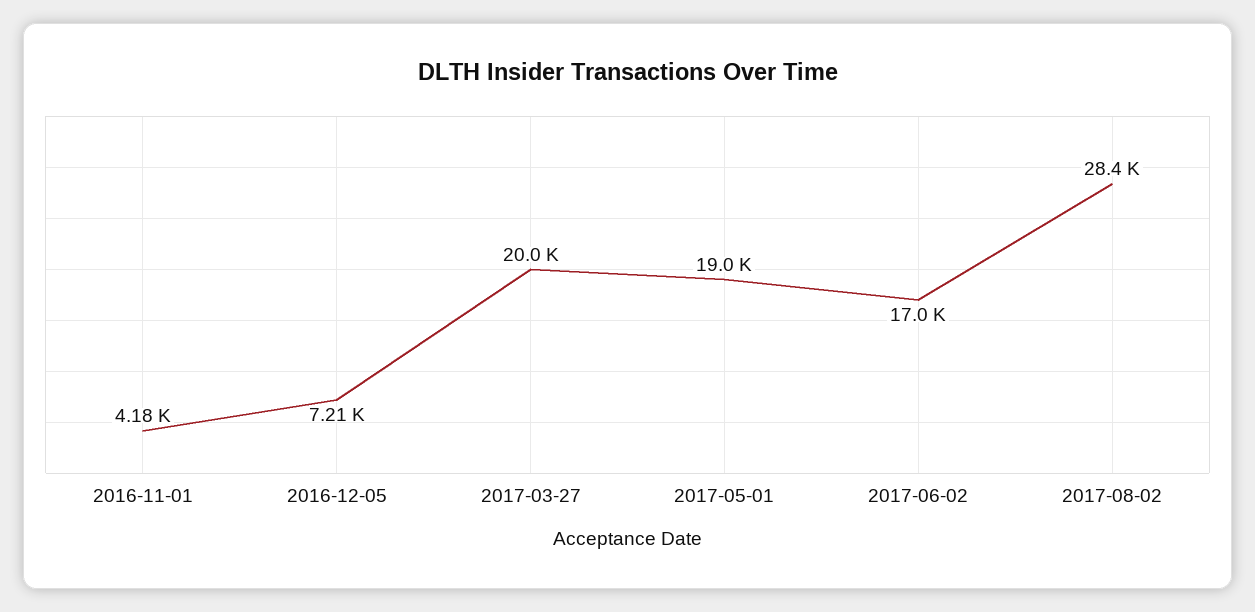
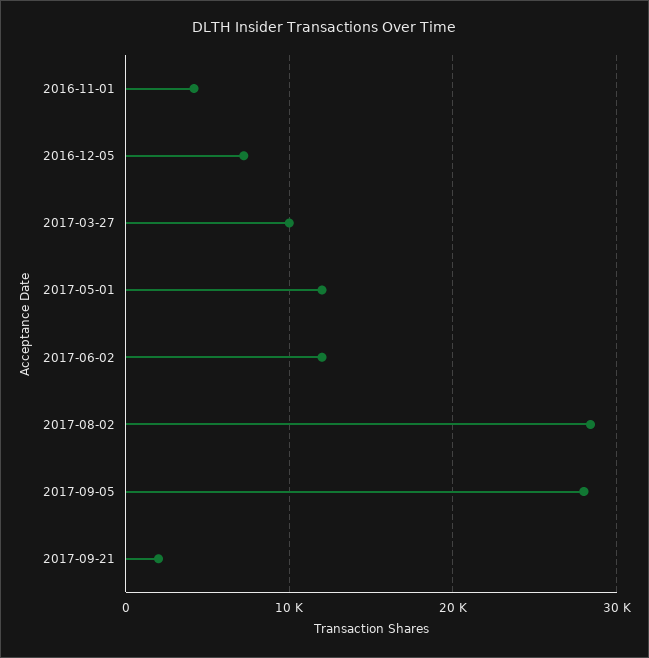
2017-03-27: 20000 -> 10000
2017-05-01: 19000 -> 12000
2017-06-02: 17000 -> 12000
2017-09-05: none -> 28000
2017-09-21: none -> 2000

